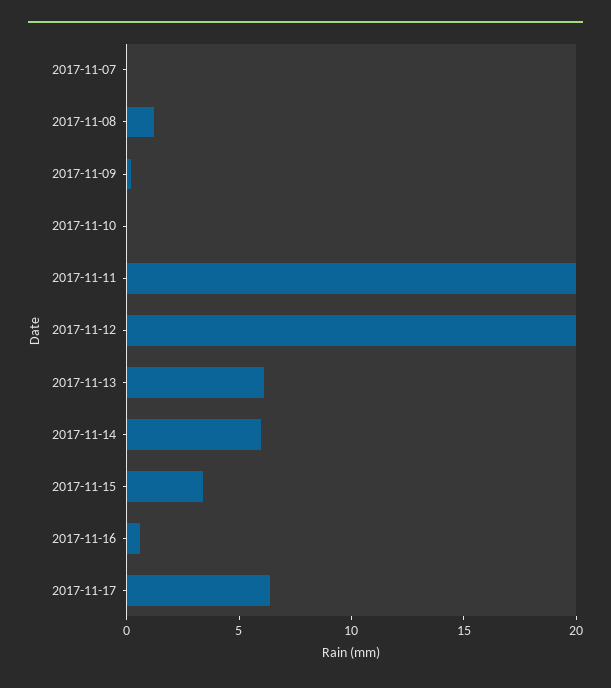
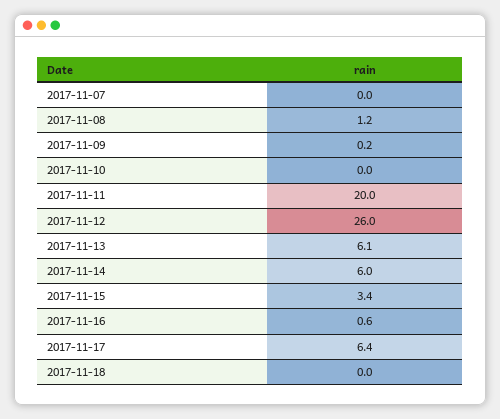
2017-11-12: 20 -> 26
2017-11-18: none -> 0

